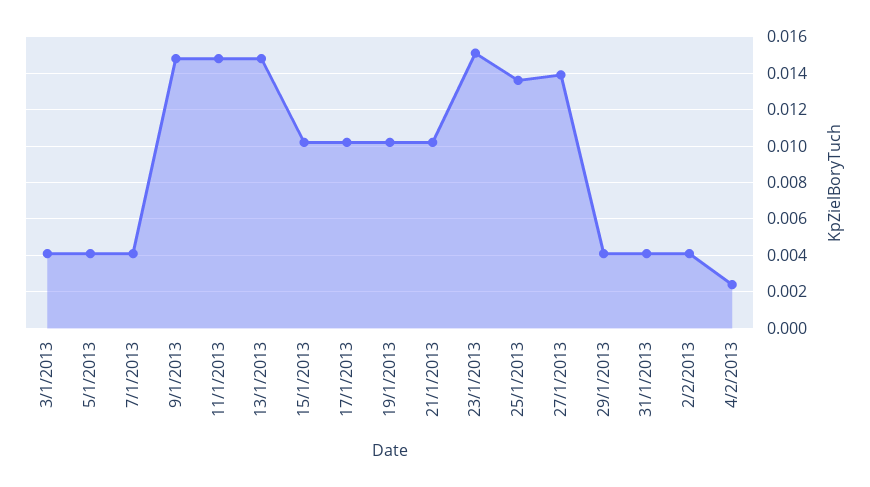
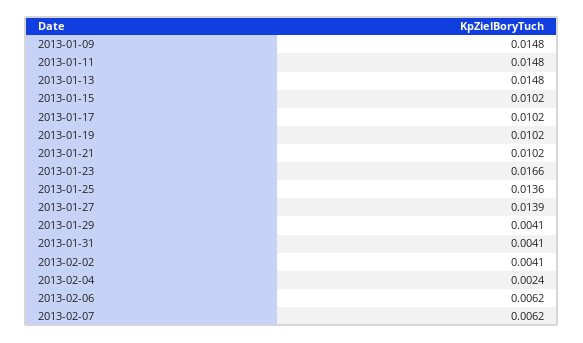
3/1/2013: 0.004 -> none
5/1/2013: 0.004 -> none
7/1/2013: 0.004 -> none
23/1/2013: 0.015 -> 0.0166
2013-02-06: none -> 0.0062
2013-02-07: none -> 0.0062

